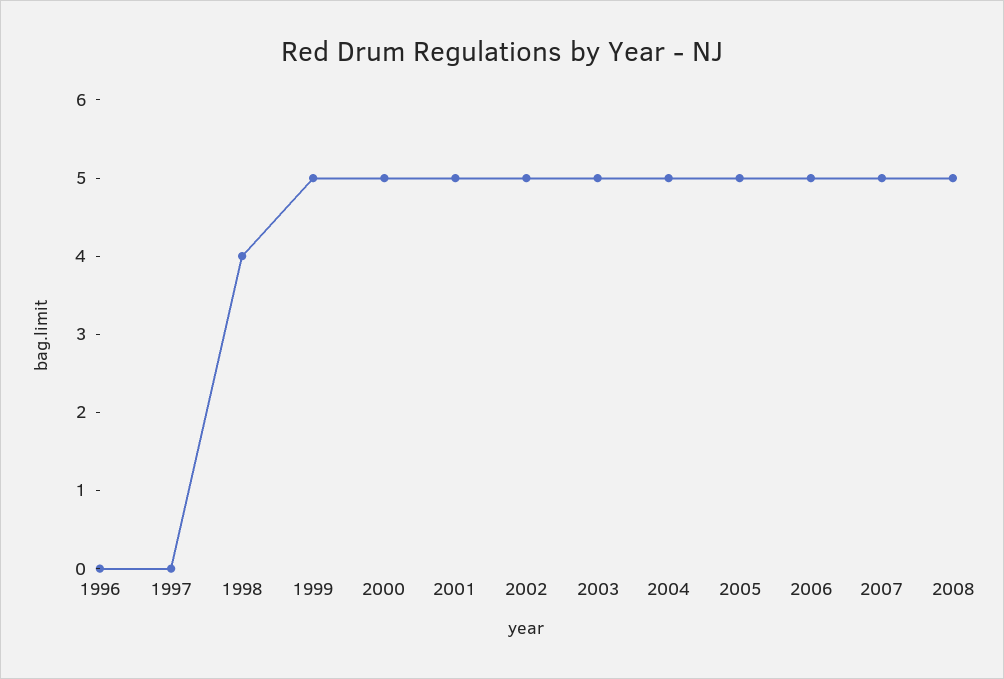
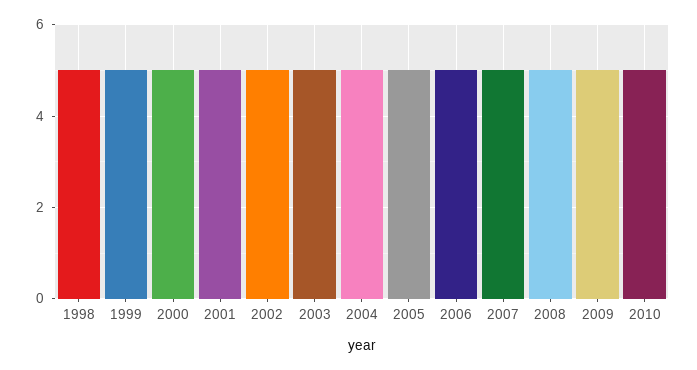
1996: 0 -> none
1997: 0 -> none
1998: 4 -> 5
2009: none -> 5
2010: none -> 5

